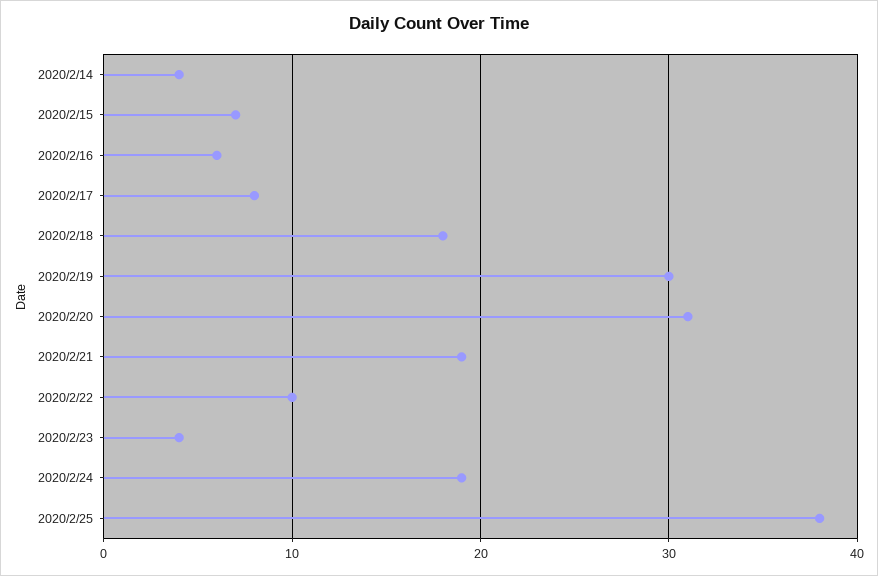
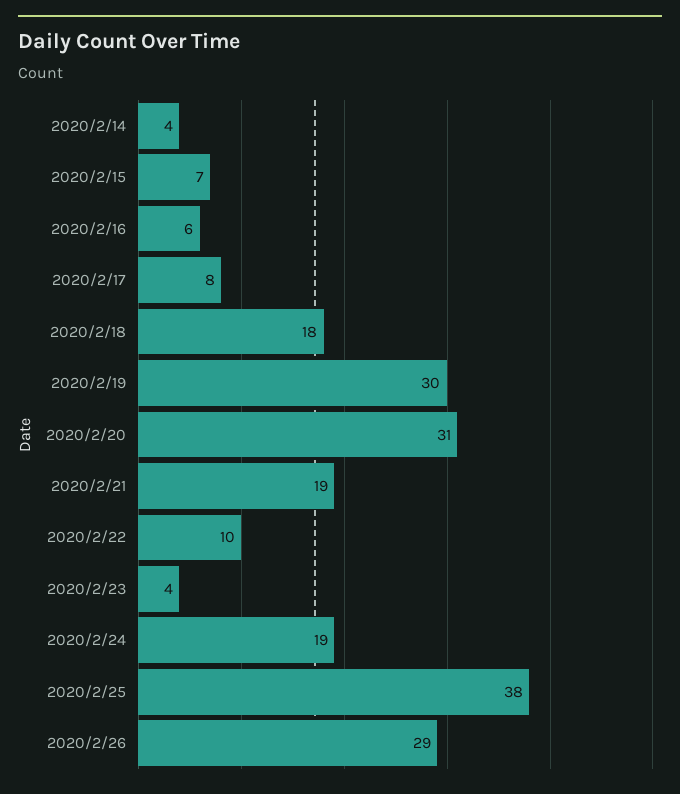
2020/2/26: none -> 29

